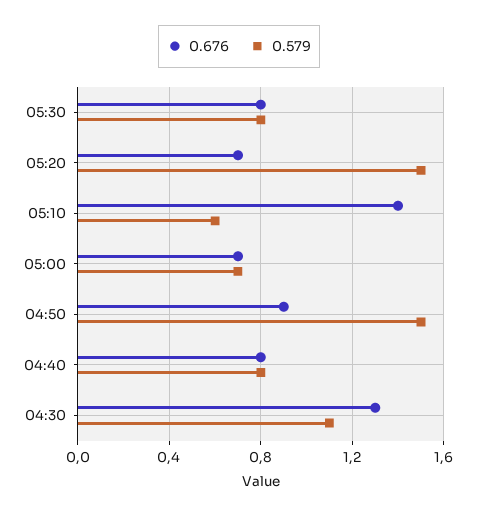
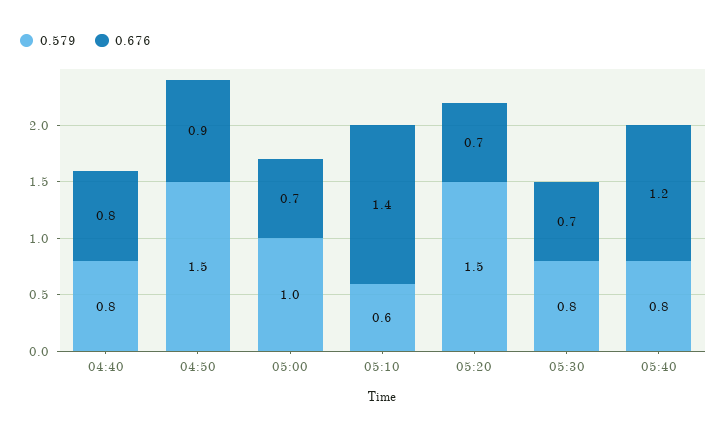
0.676, 05:30: 0.8 -> 0.7
0.579, 05:00: 0.7 -> 1
0.676, 04:30: 1.3 -> none
0.579, 04:30: 1.1 -> none
0.579, 05:40: none -> 0.8
0.676, 05:40: none -> 1.2

